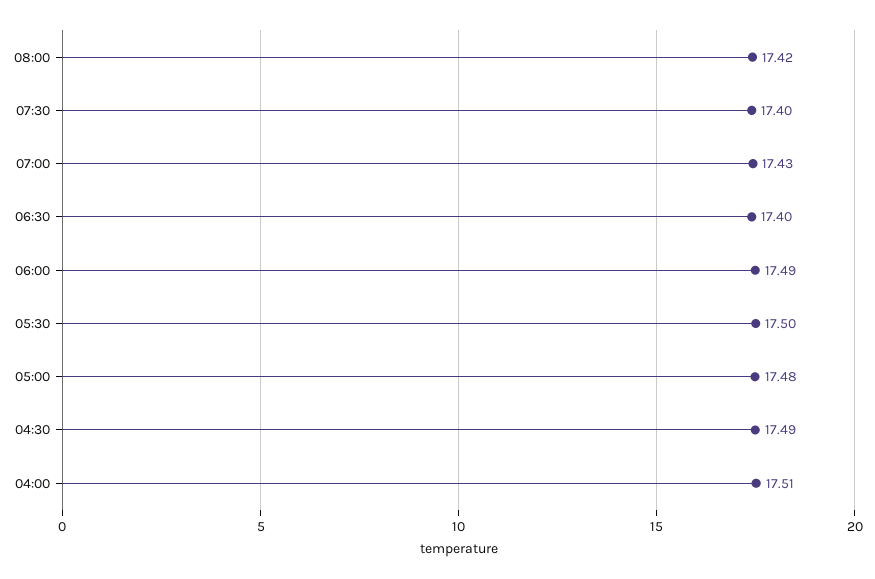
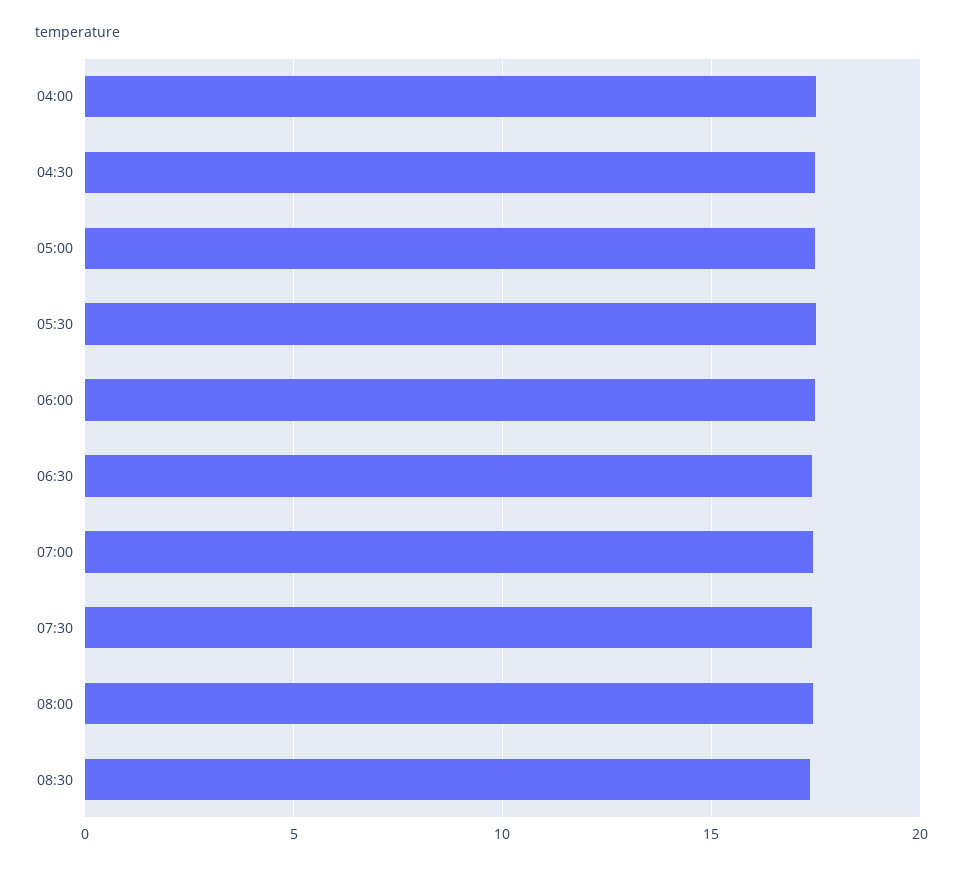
08:30: none -> 17.5

